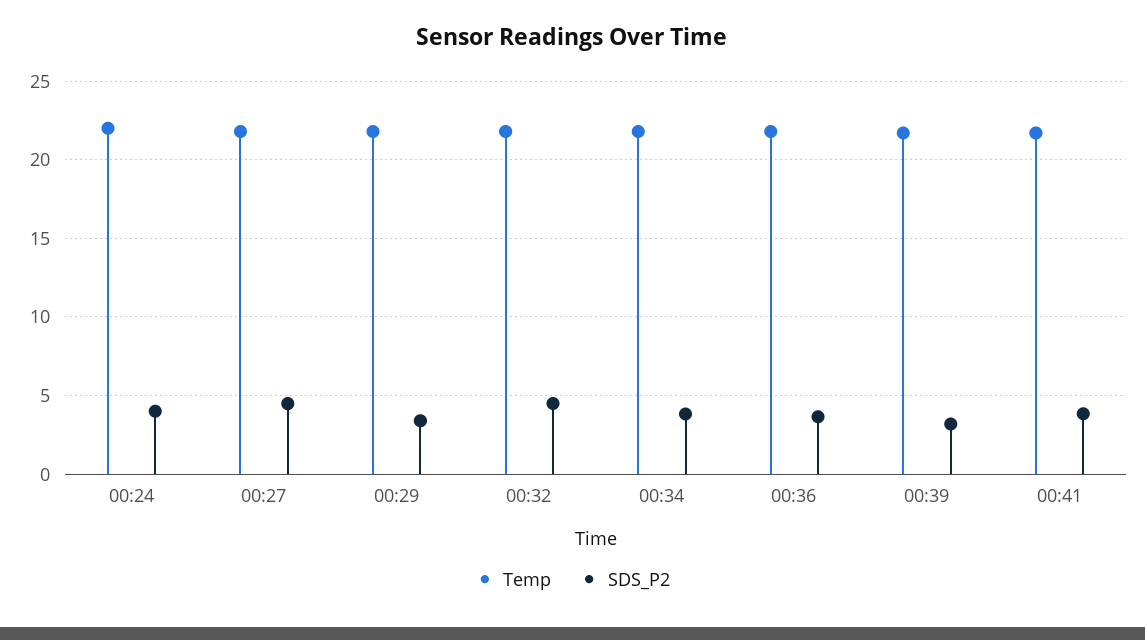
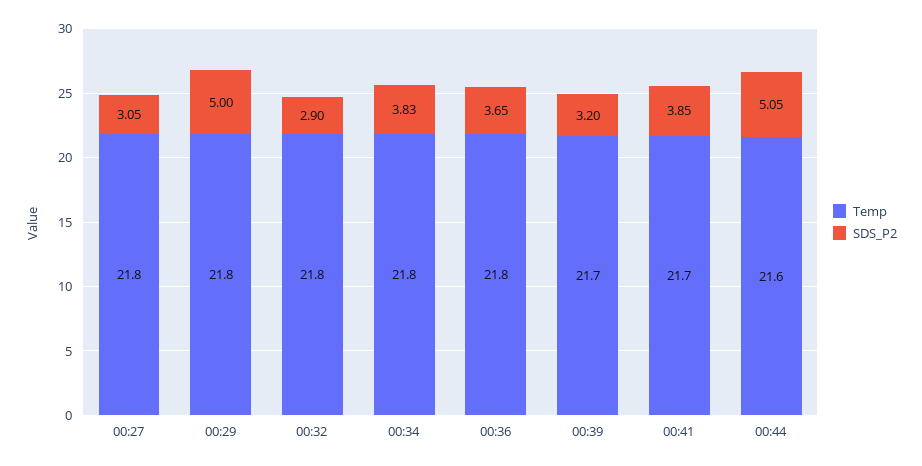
Temp, 00:24: 22 -> none
SDS_P2, 00:24: 4 -> none
SDS_P2, 00:27: 4.5 -> 3.05
SDS_P2, 00:29: 3.5 -> 5
SDS_P2, 00:32: 4.5 -> 2.9
Temp, 00:44: none -> 21.6
SDS_P2, 00:44: none -> 5.05

